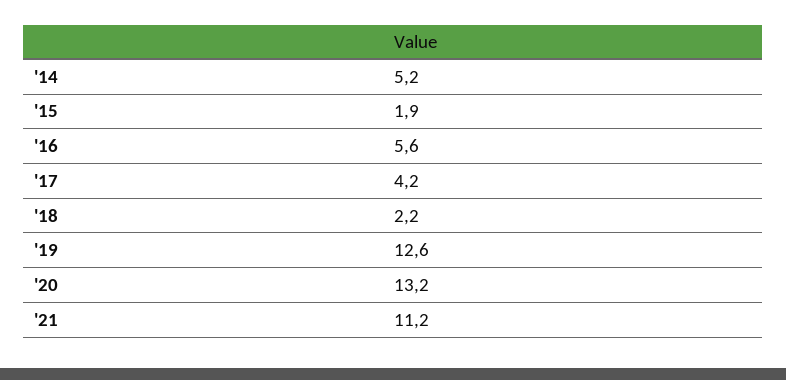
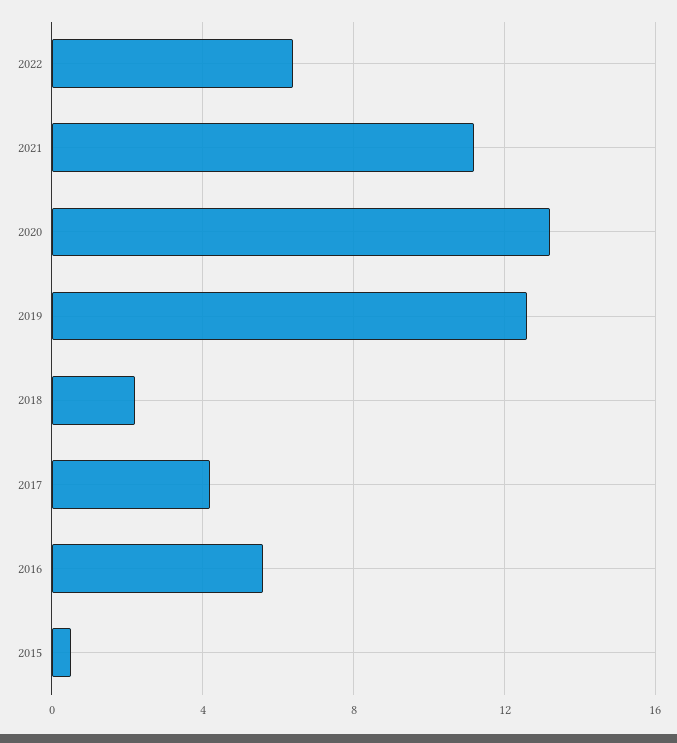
'14: 5.2 -> none
'15: 1.9 -> 0.5
2022: none -> 6.5

